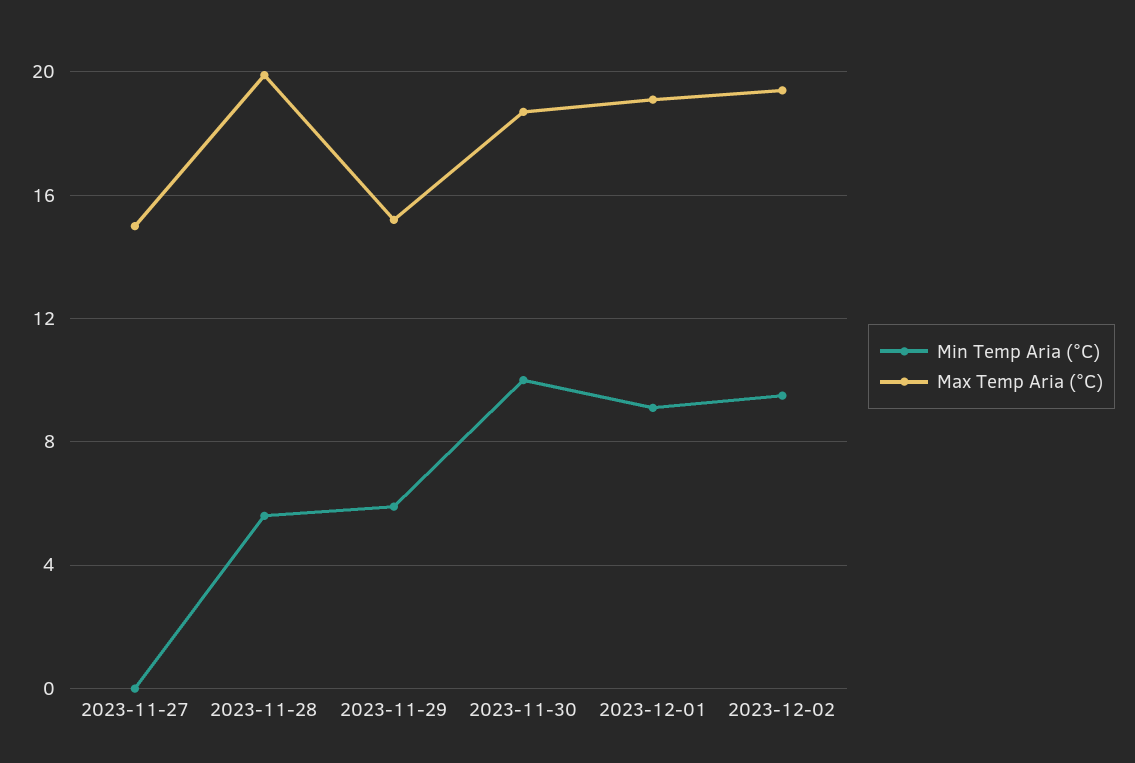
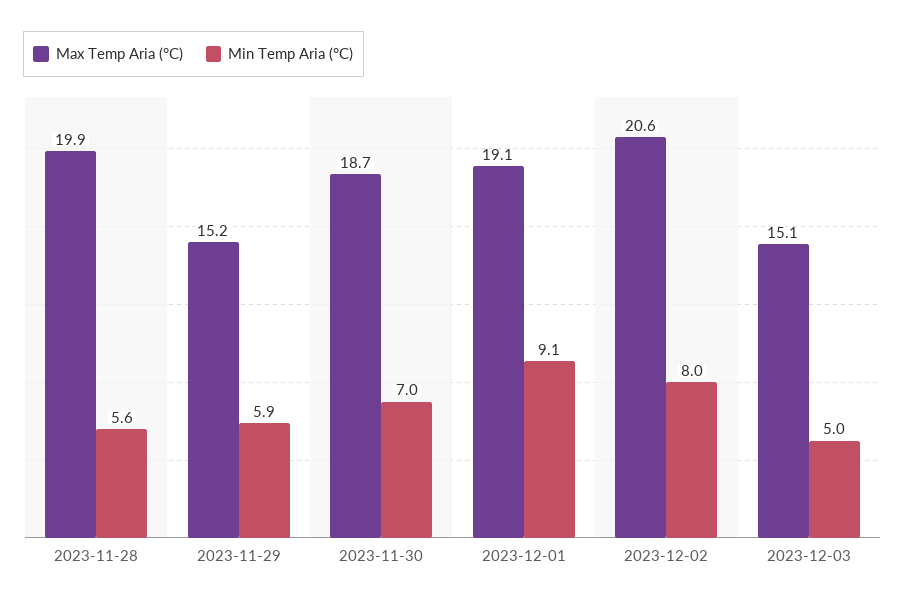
Min Temp Aria (°C), 2023-11-27: 0 -> none
Max Temp Aria (°C), 2023-11-27: 15 -> none
Min Temp Aria (°C), 2023-11-30: 10 -> 7
Min Temp Aria (°C), 2023-12-02: 9.5 -> 8
Max Temp Aria (°C), 2023-12-02: 19.5 -> 20.6
Max Temp Aria (°C), 2023-12-03: none -> 15.1
Min Temp Aria (°C), 2023-12-03: none -> 5

